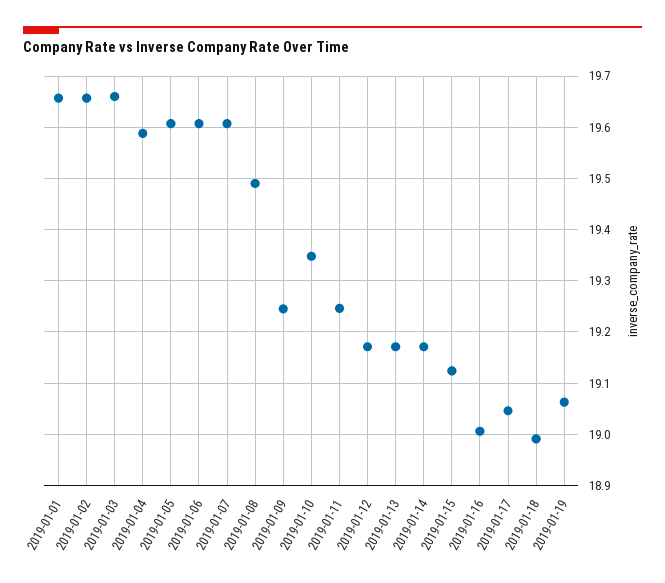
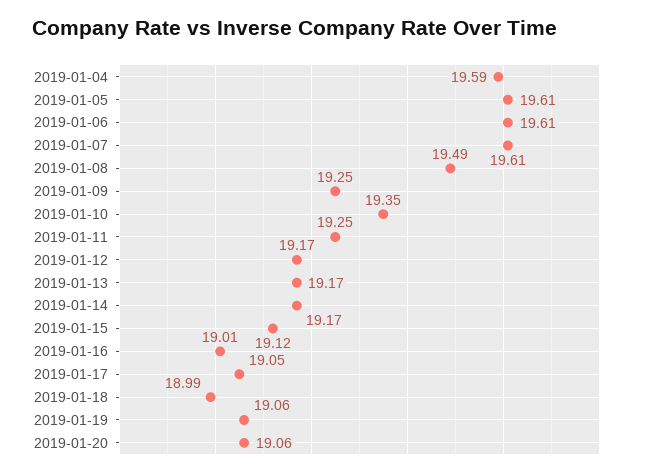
2019-01-01: 19.66 -> none
2019-01-02: 19.66 -> none
2019-01-03: 19.66 -> none
2019-01-20: none -> 19.06

